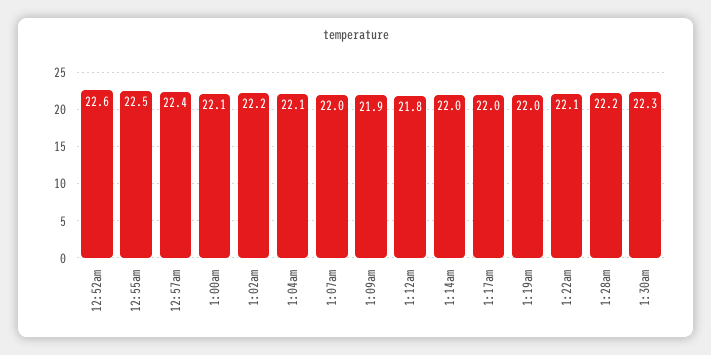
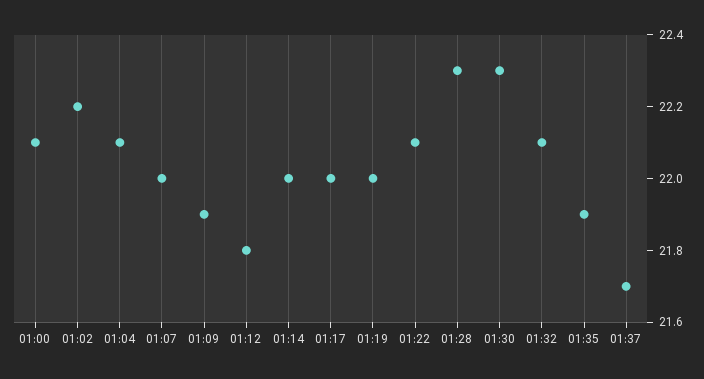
12:52am: 22.6 -> none
12:55am: 22.5 -> none
12:57am: 22.4 -> none
1:28am: 22.2 -> 22.3
01:32: none -> 22.1
01:35: none -> 21.9
01:37: none -> 21.7

